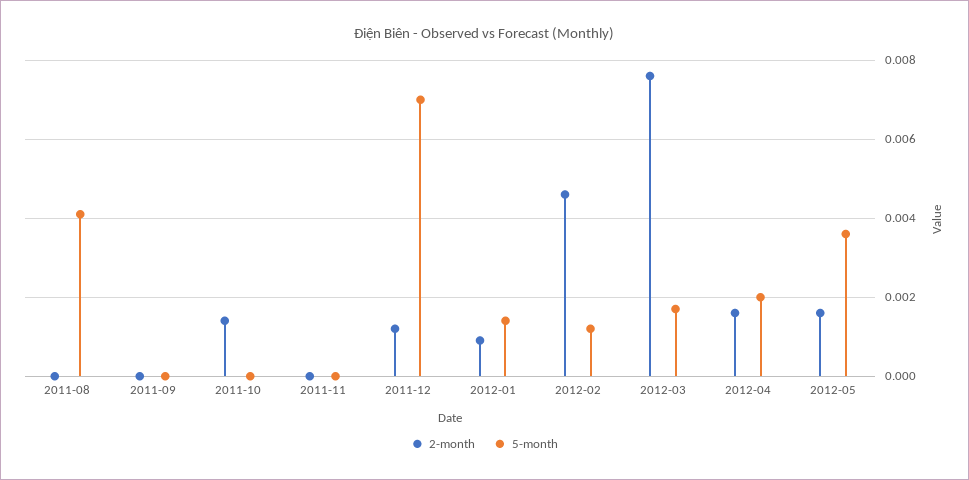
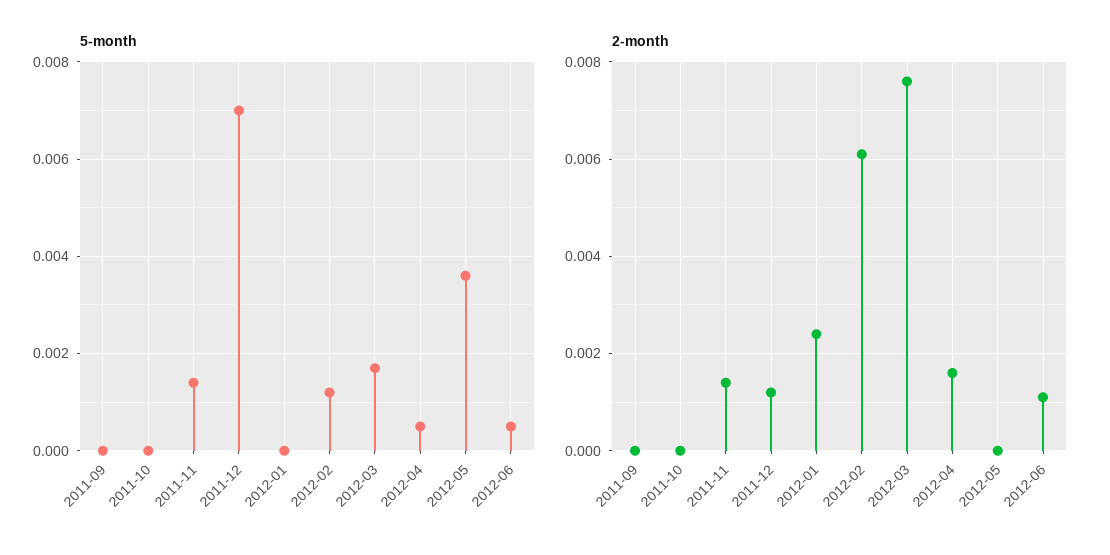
2-month, 2011-08: 0 -> none
5-month, 2011-08: 0.004 -> none
2-month, 2011-10: 0.0015 -> 0
2-month, 2011-11: 0 -> 0.0015
5-month, 2011-11: 0 -> 0.0015
2-month, 2012-01: 0.001 -> 0.0025
5-month, 2012-01: 0.0015 -> 0
2-month, 2012-02: 0.0045 -> 0.006
5-month, 2012-04: 0.002 -> 0.0005
2-month, 2012-05: 0.0015 -> 0
5-month, 2012-06: none -> 0.0005
2-month, 2012-06: none -> 0.001

